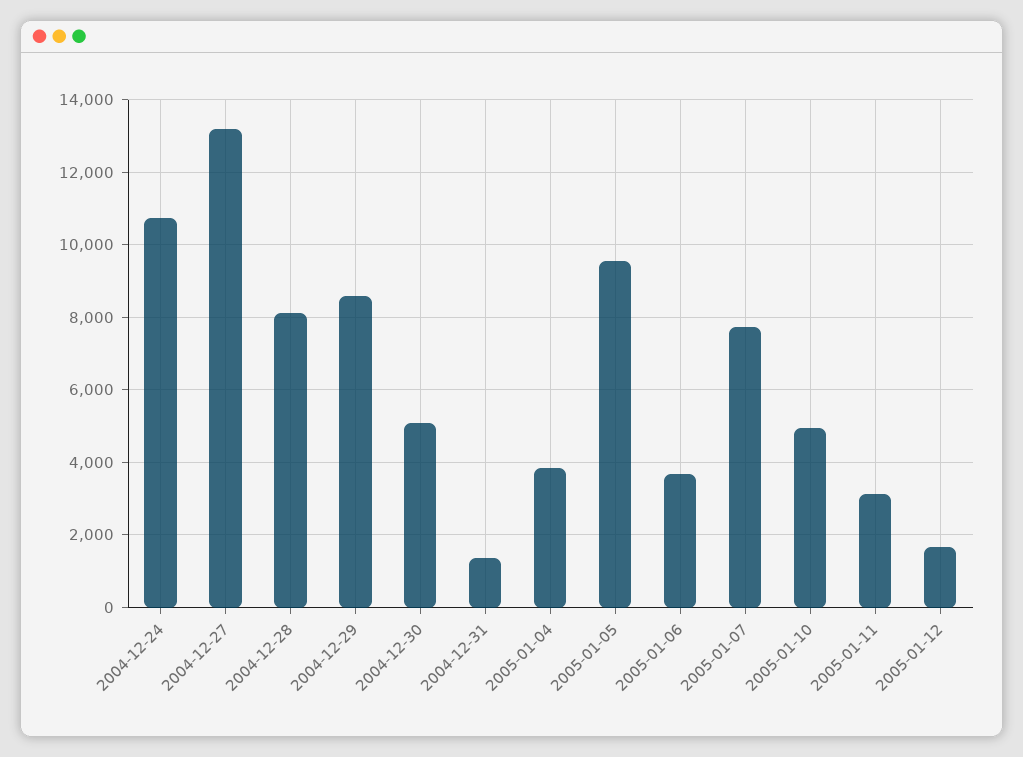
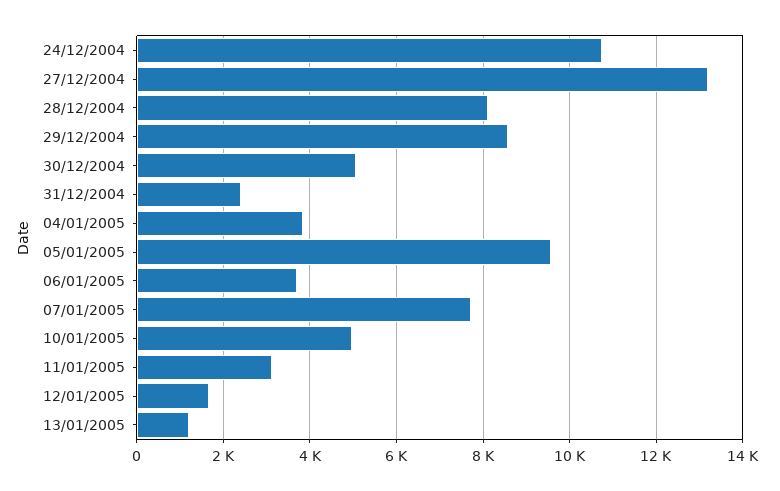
2004-12-31: 1400 -> 2400
13/01/2005: none -> 1200

